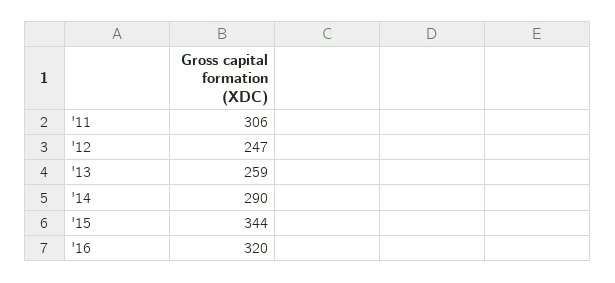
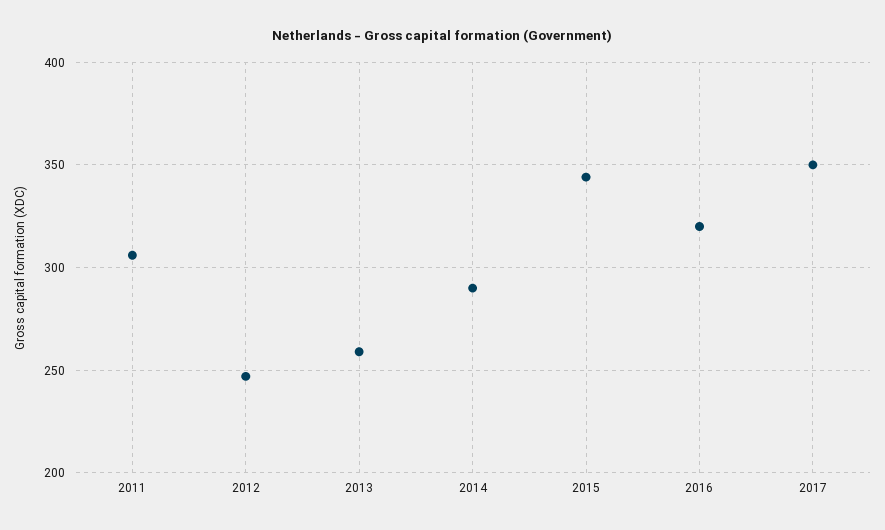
2017: none -> 350

